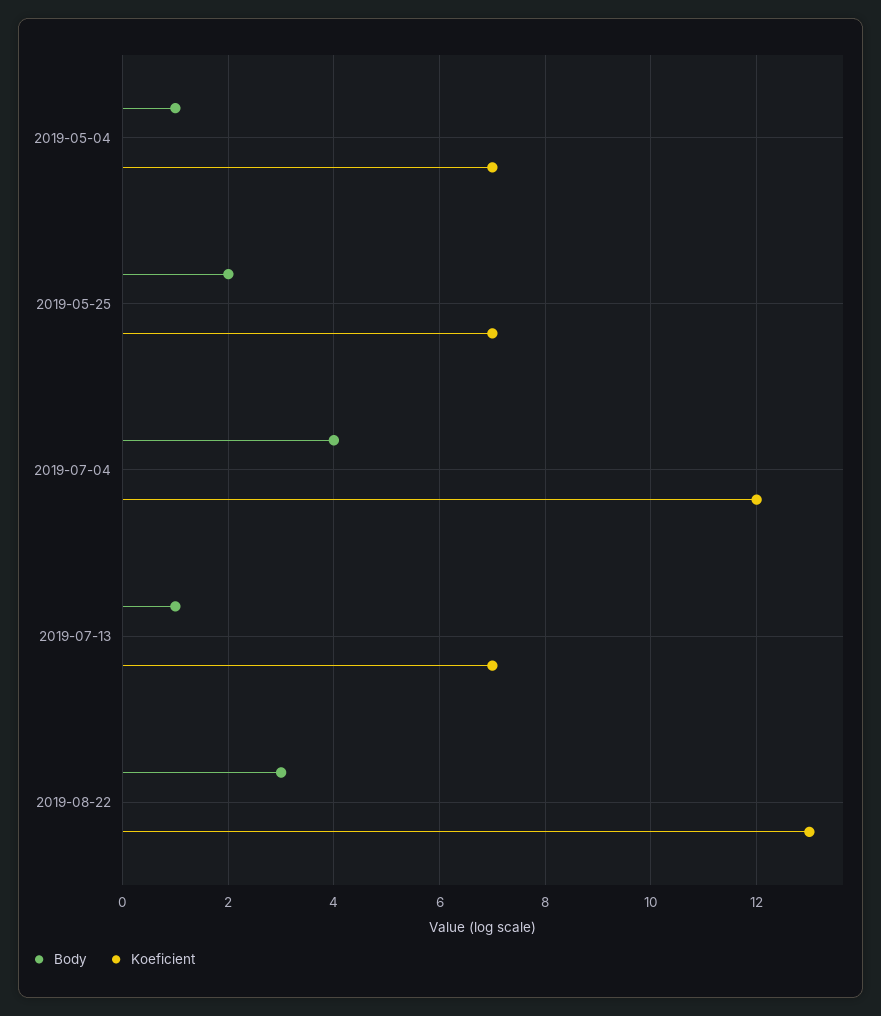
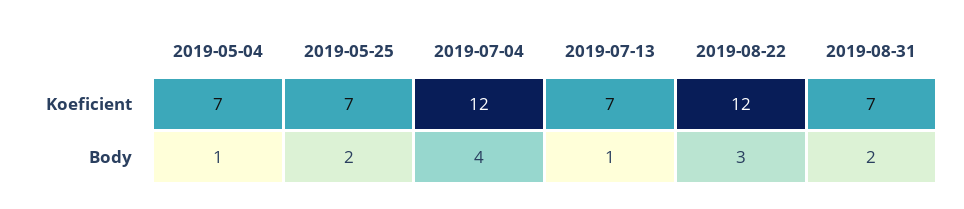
Koeficient, 2019-08-22: 13 -> 12
Koeficient, 2019-08-31: none -> 7
Body, 2019-08-31: none -> 2

